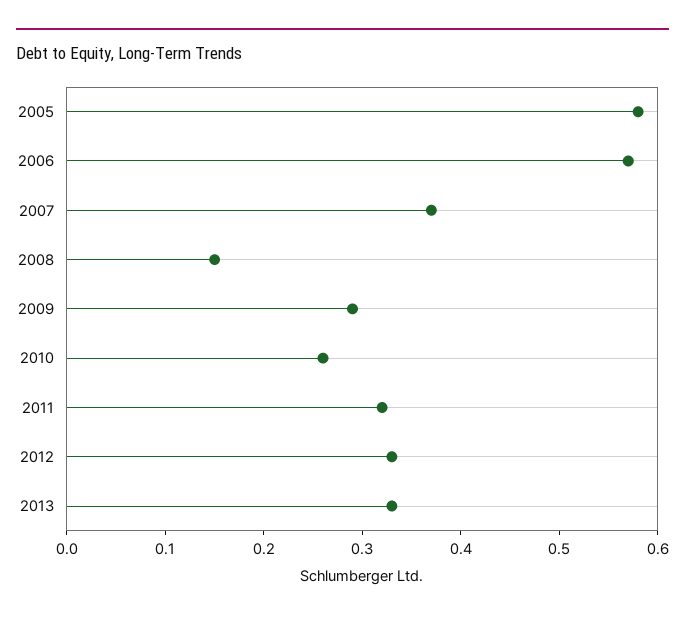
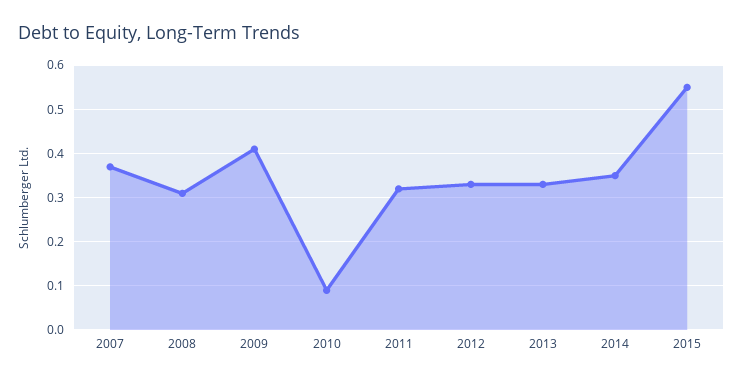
2005: 0.58 -> none
2006: 0.57 -> none
2008: 0.15 -> 0.3
2009: 0.29 -> 0.4
2010: 0.26 -> 0.1
2014: none -> 0.35
2015: none -> 0.55

